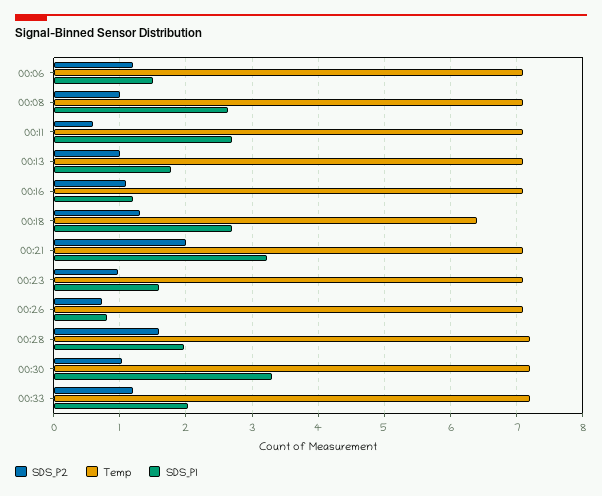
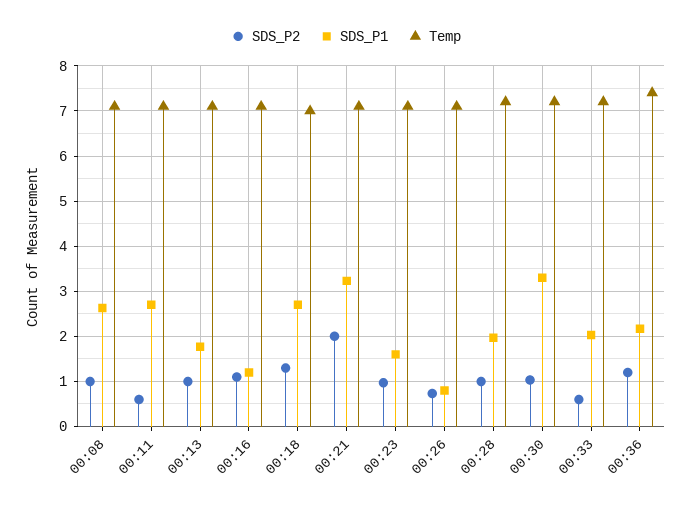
SDS_P2, 00:06: 1.2 -> none
Temp, 00:06: 7.1 -> none
SDS_P1, 00:06: 1.5 -> none
Temp, 00:18: 6.4 -> 7
SDS_P2, 00:28: 1.6 -> 1
SDS_P2, 00:33: 1.2 -> 0.6
SDS_P2, 00:36: none -> 1.2
SDS_P1, 00:36: none -> 2.2
Temp, 00:36: none -> 7.4

